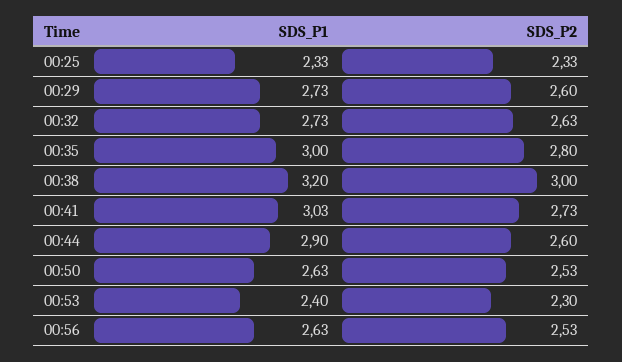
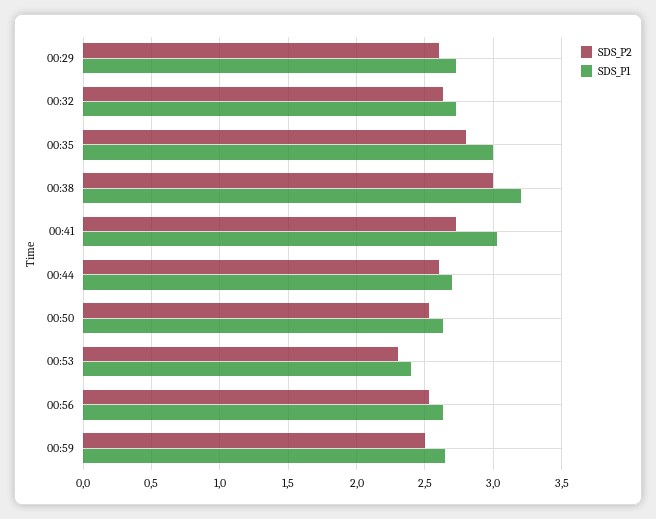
SDS_P1, 00:25: 2.33 -> none
SDS_P2, 00:25: 2.33 -> none
SDS_P1, 00:44: 2.9 -> 2.7
SDS_P2, 00:59: none -> 2.5
SDS_P1, 00:59: none -> 2.65

